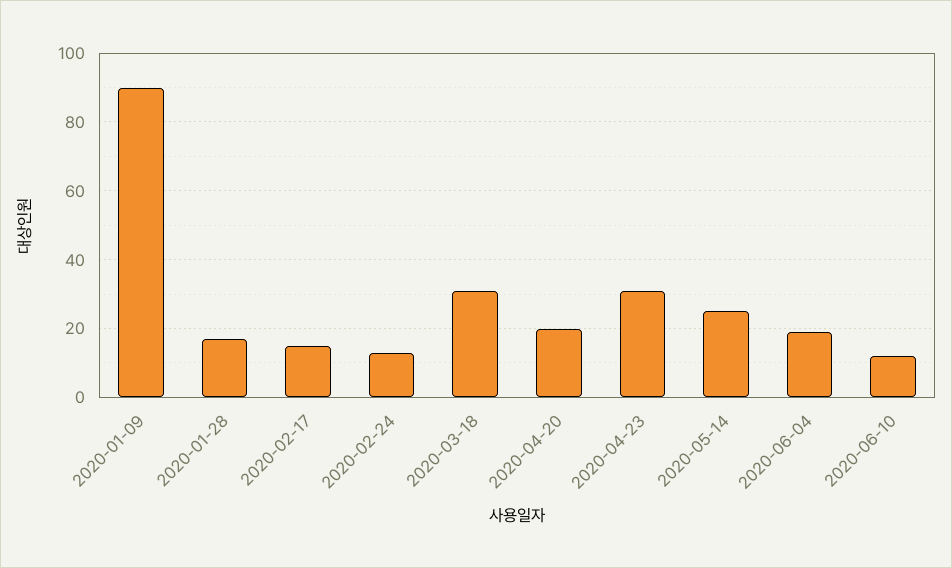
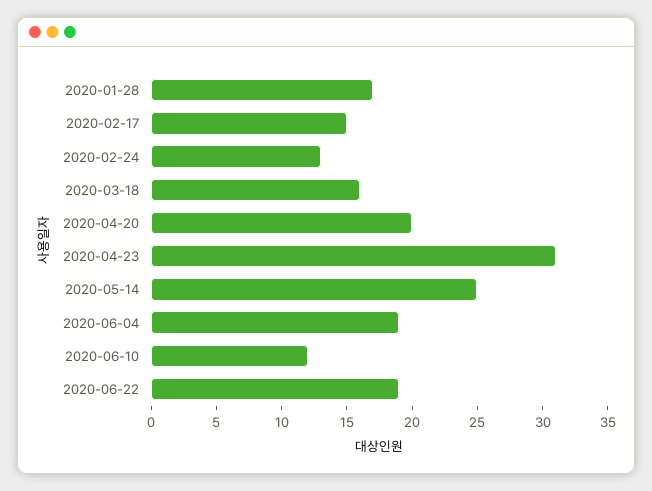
2020-01-09: 90 -> none
2020-03-18: 30 -> 16
2020-06-22: none -> 19

